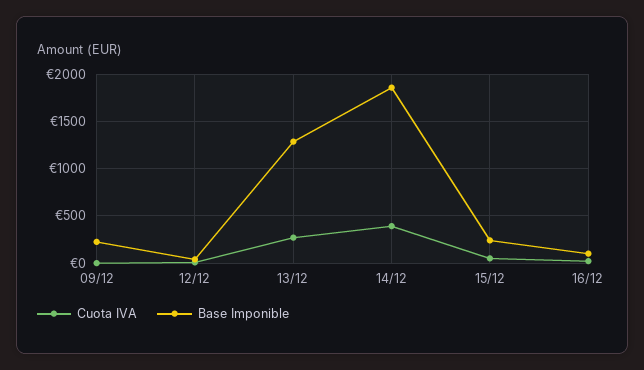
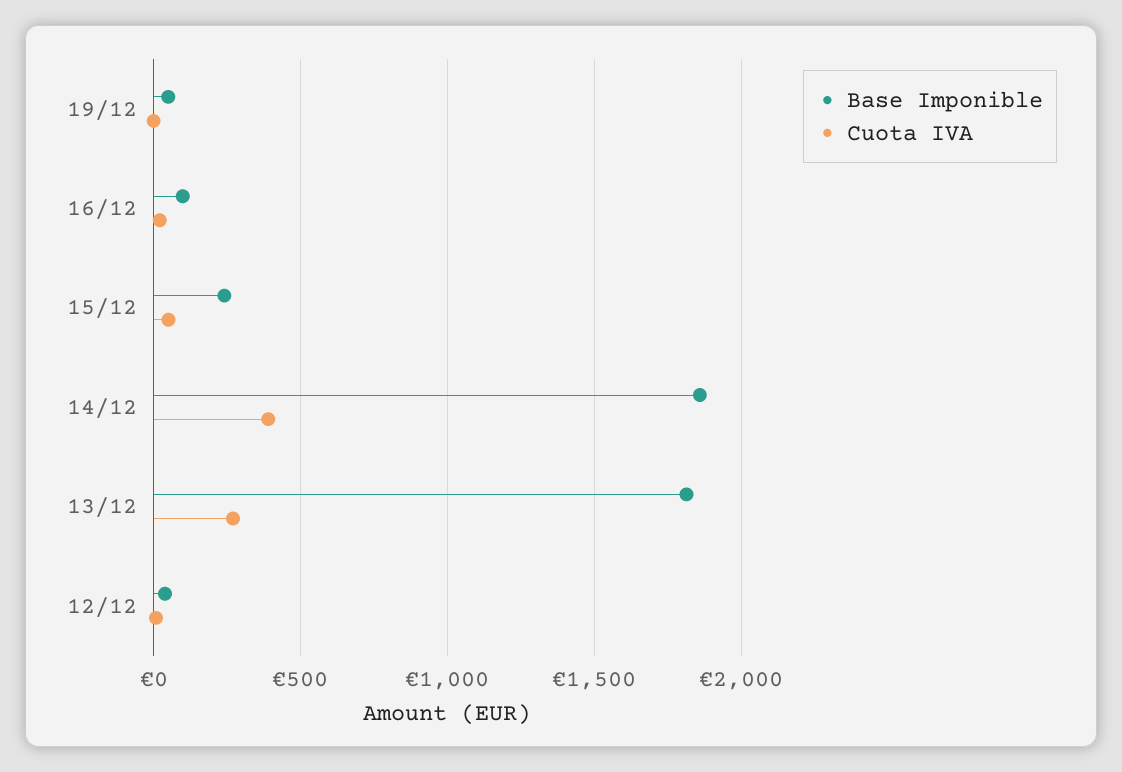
Cuota IVA, 09/12: 0 -> none
Base Imponible, 09/12: 200 -> none
Base Imponible, 13/12: 1300 -> 1800
Base Imponible, 19/12: none -> 50
Cuota IVA, 19/12: none -> 0

